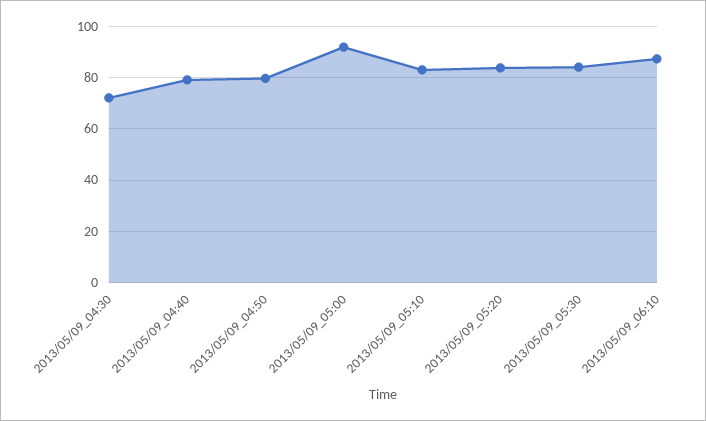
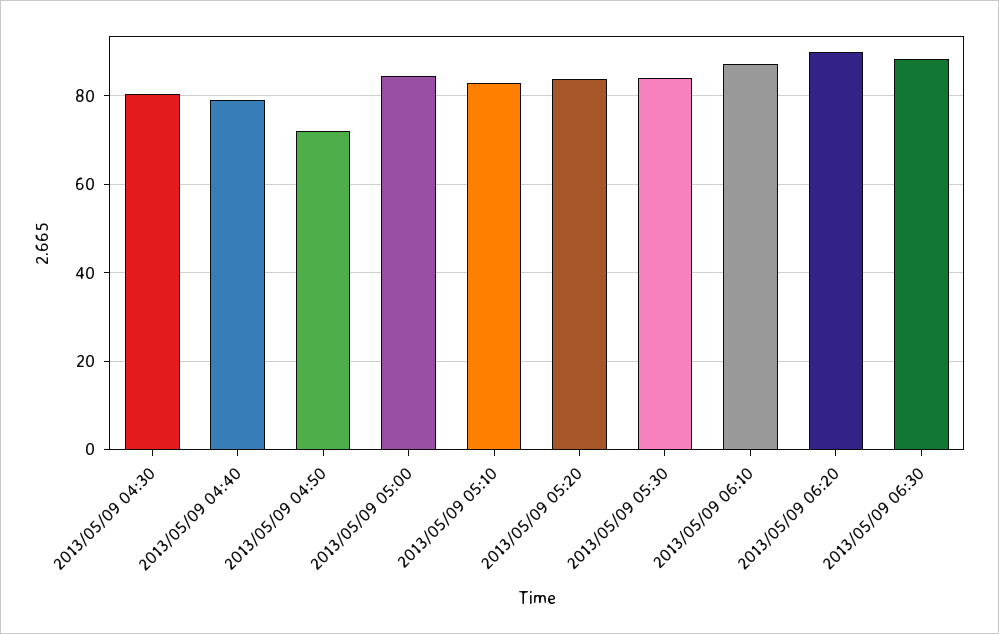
2013/05/09_04:30: 72.5 -> 80
2013/05/09_04:50: 80 -> 72
2013/05/09_05:00: 92.5 -> 84
2013/05/09 06:20: none -> 90
2013/05/09 06:30: none -> 88

